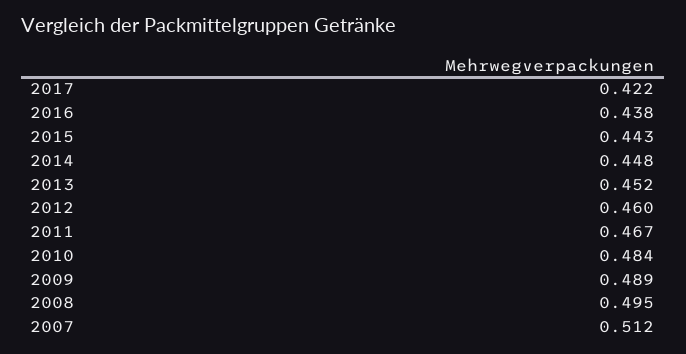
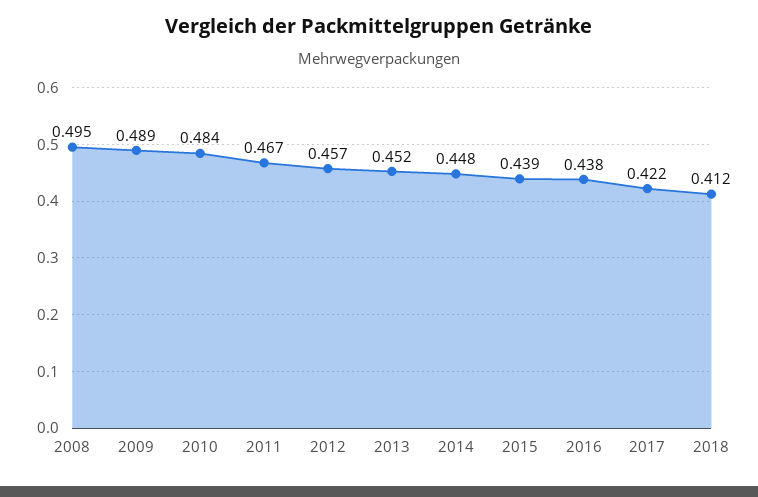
2015: 0.443 -> 0.439
2012: 0.46 -> 0.457
2007: 0.512 -> none
2018: none -> 0.412

